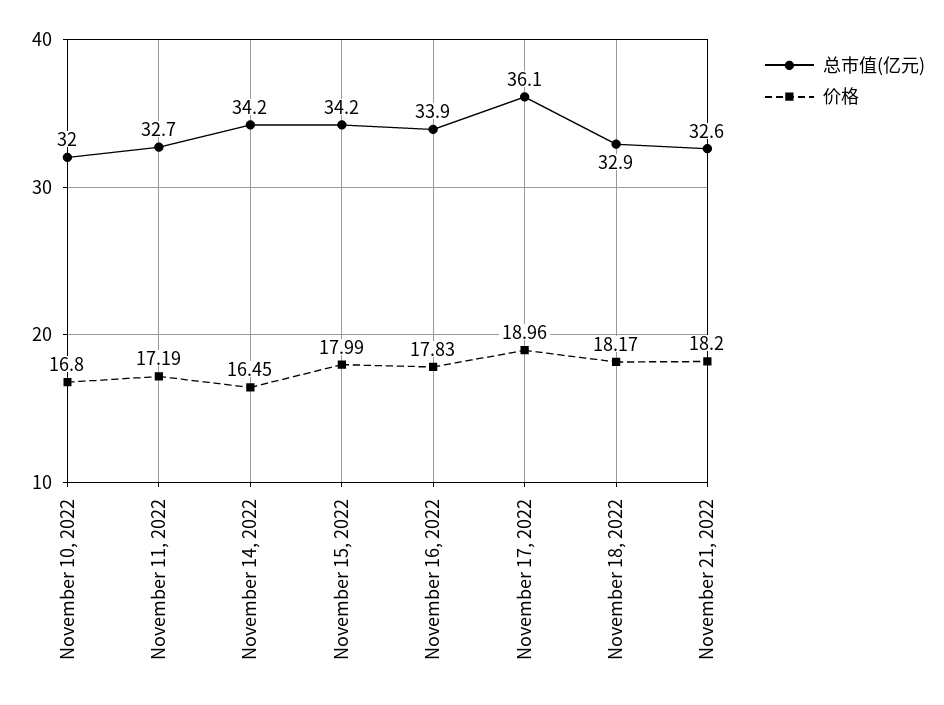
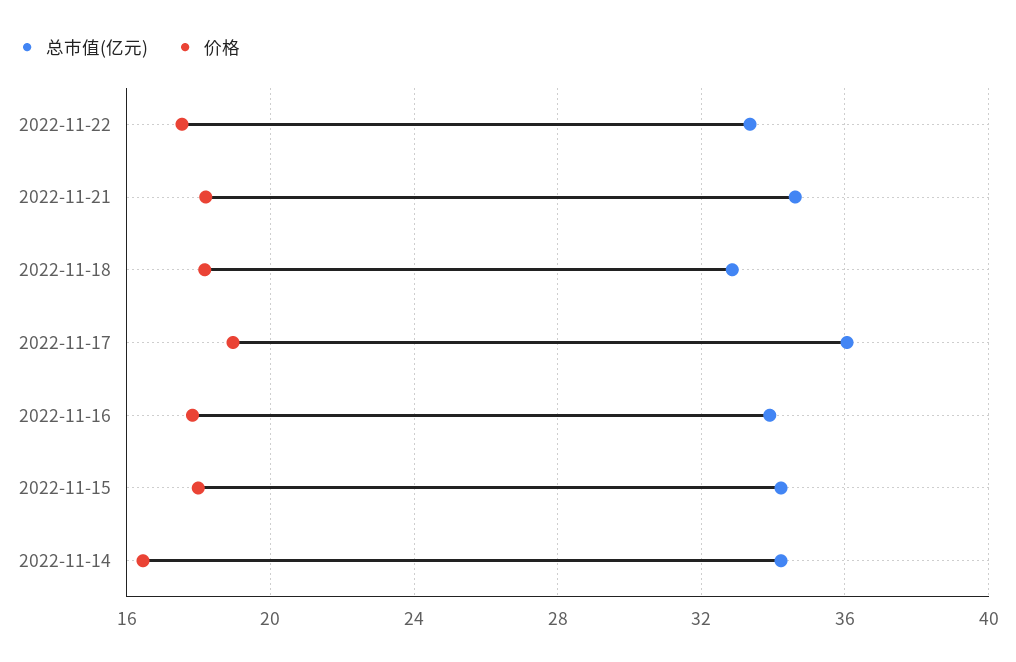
总市值(亿元), November 10, 2022: 32 -> none
价格, November 10, 2022: 16.8 -> none
总市值(亿元), November 11, 2022: 32.7 -> none
价格, November 11, 2022: 17.19 -> none
总市值(亿元), November 21, 2022: 32.6 -> 34.5
总市值(亿元), 2022-11-22: none -> 33.5
价格, 2022-11-22: none -> 17.5

